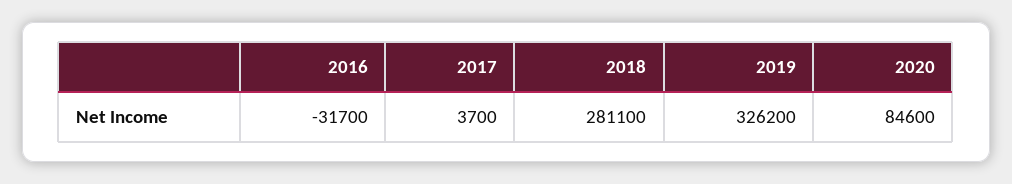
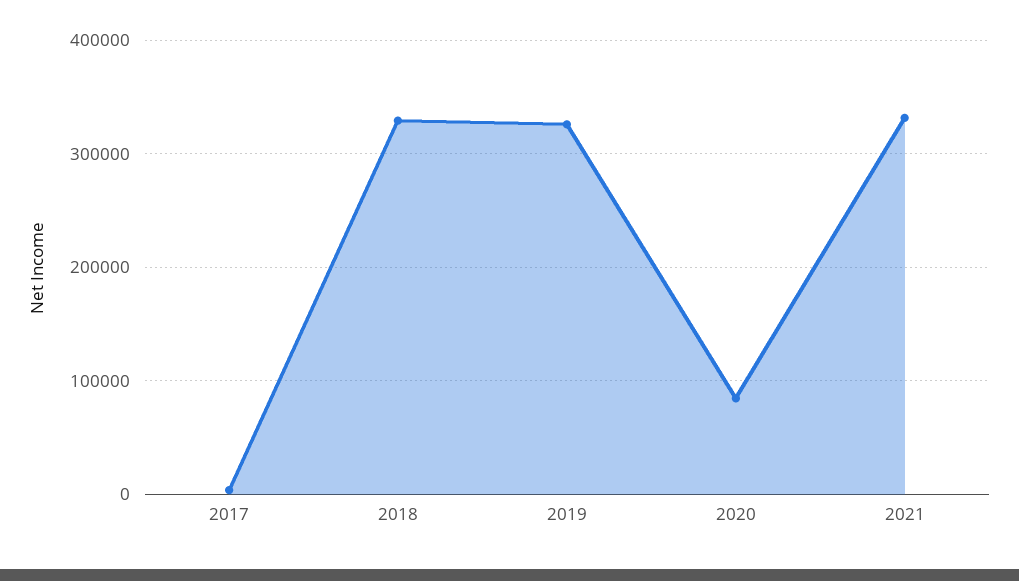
2016: -31700 -> none
2018: 281100 -> 330000
2021: none -> 330000

